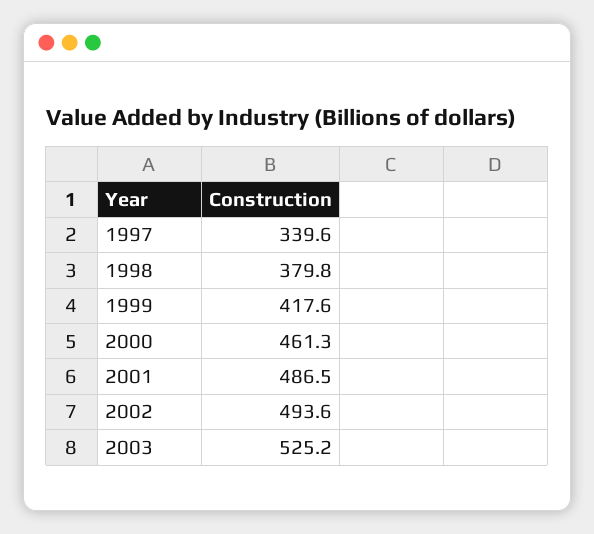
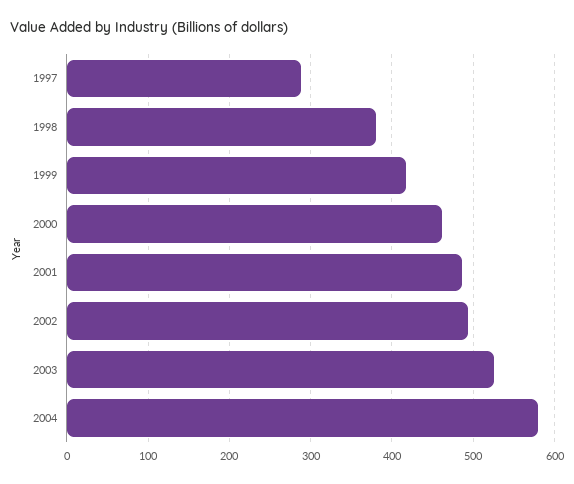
1997: 339.6 -> 290
2004: none -> 580

